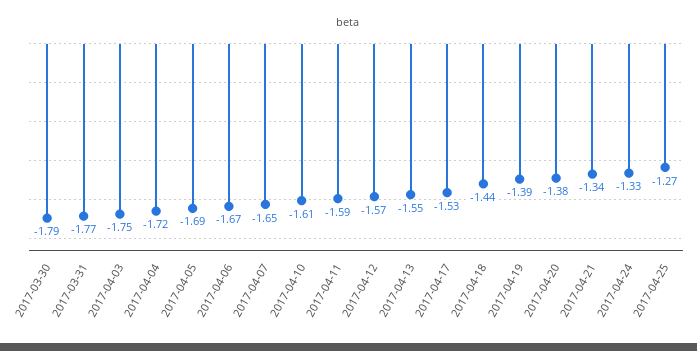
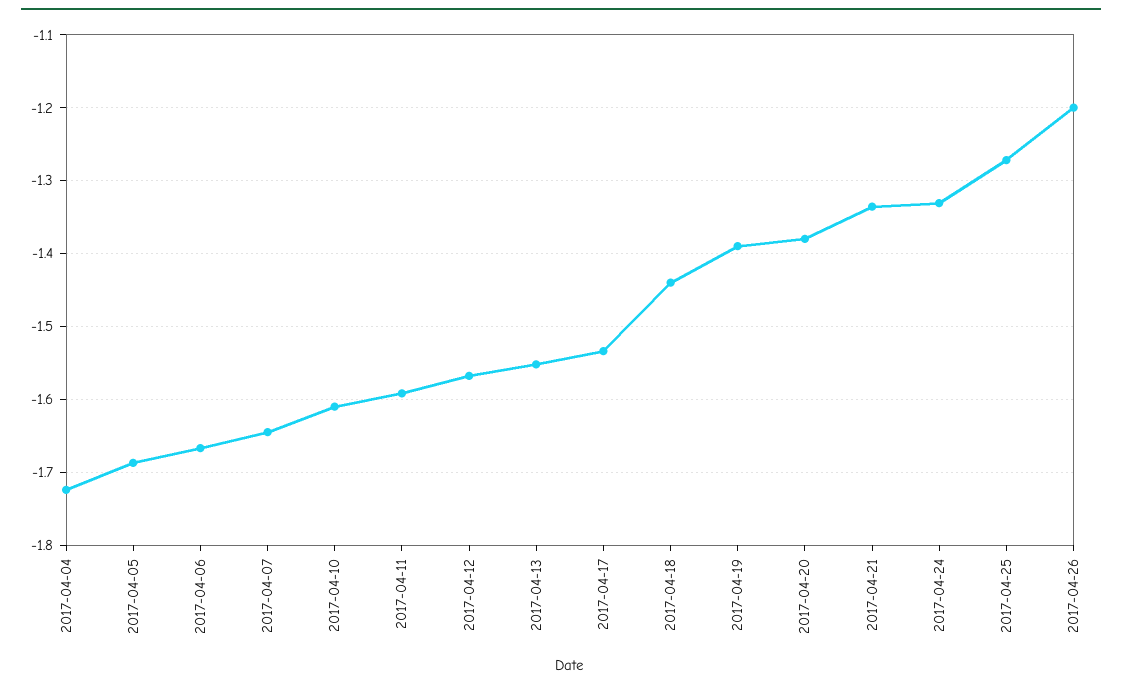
2017-03-30: -1.79 -> none
2017-03-31: -1.77 -> none
2017-04-03: -1.75 -> none
2017-04-26: none -> -1.2

